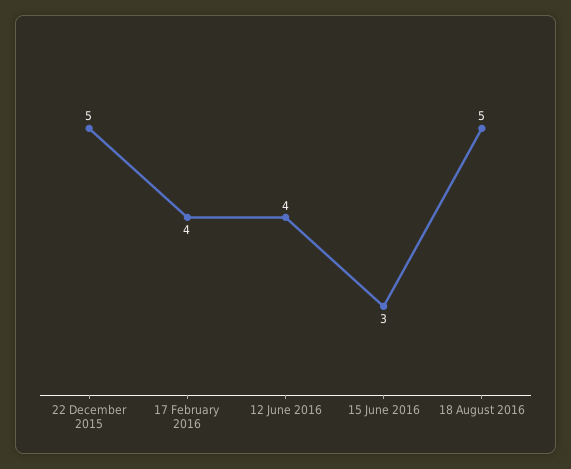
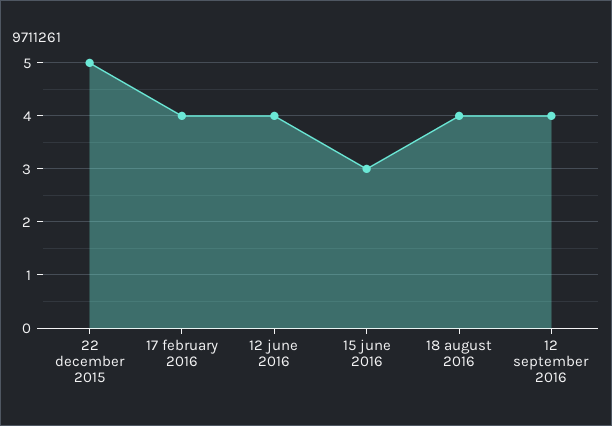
18 August 2016: 5 -> 4
12 september 2016: none -> 4

